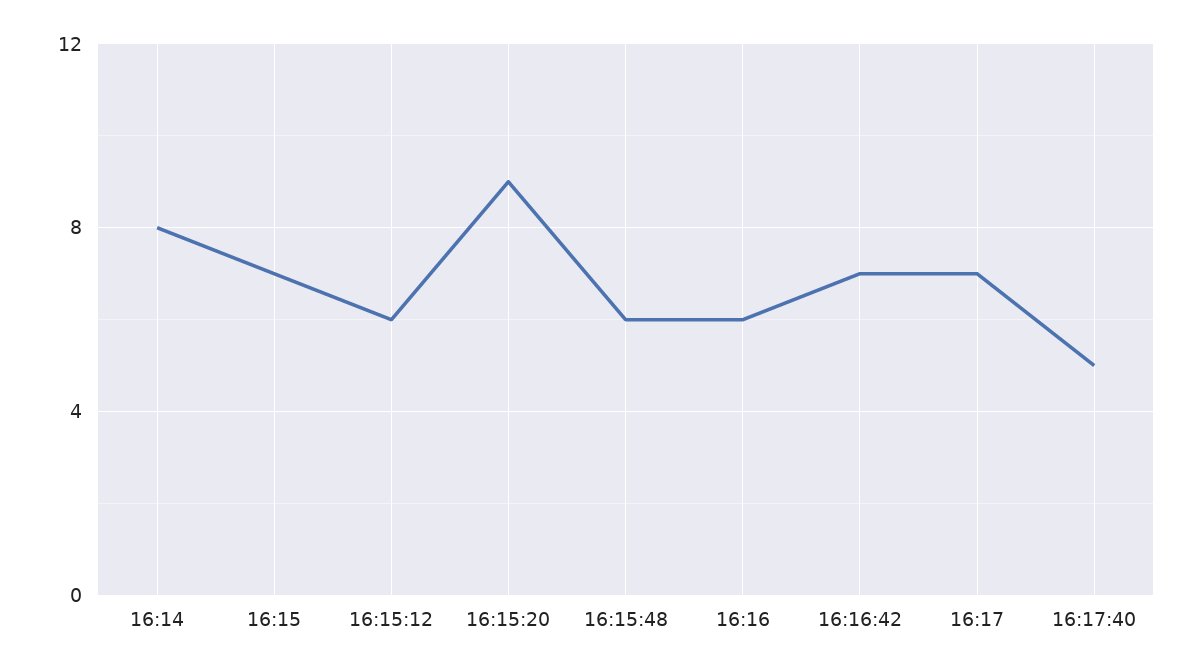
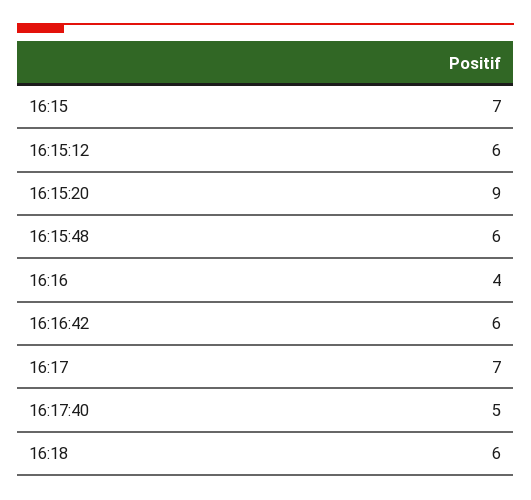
16:14: 8 -> none
16:16: 6 -> 4
16:16:42: 7 -> 6
16:18: none -> 6

